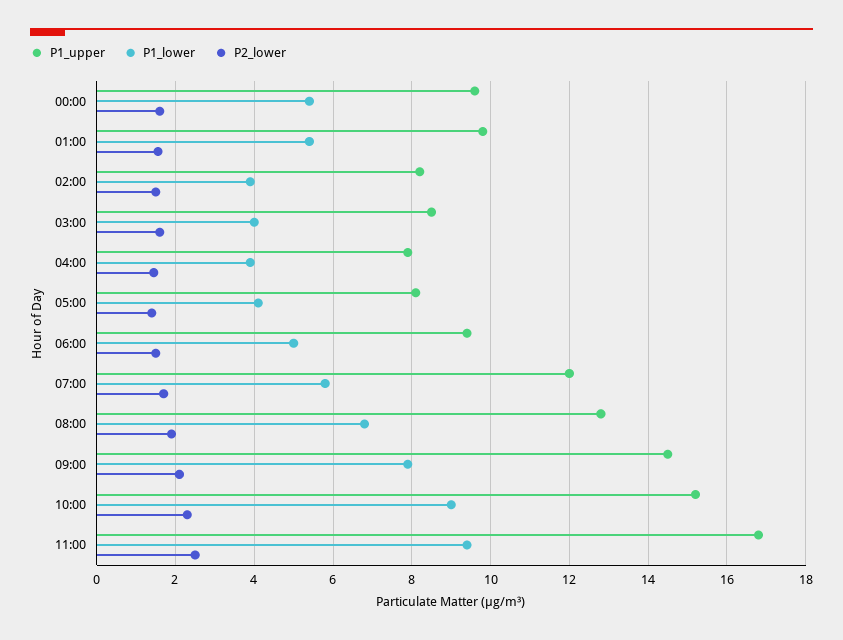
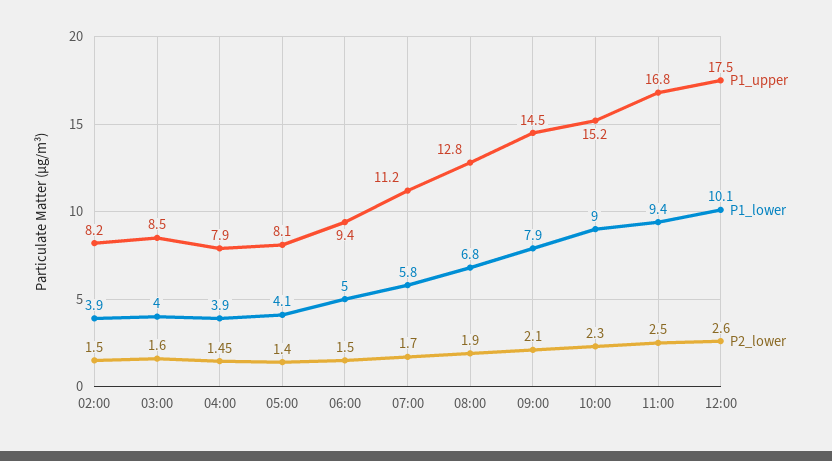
P1_upper, 00:00: 9.6 -> none
P1_lower, 00:00: 5.4 -> none
P2_lower, 00:00: 1.6 -> none
P1_upper, 01:00: 9.8 -> none
P1_lower, 01:00: 5.4 -> none
P2_lower, 01:00: 1.6 -> none
P1_upper, 07:00: 12 -> 11.2
P1_upper, 12:00: none -> 17.5
P1_lower, 12:00: none -> 10.1
P2_lower, 12:00: none -> 2.6

